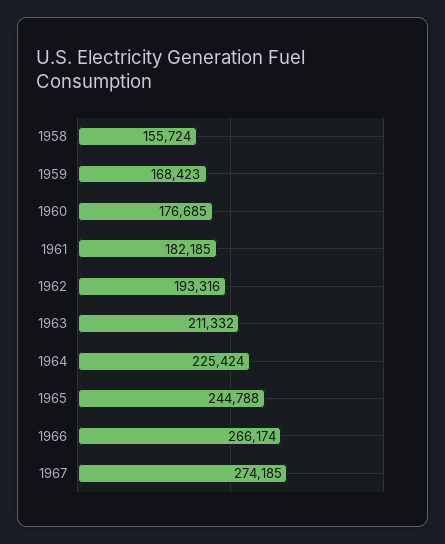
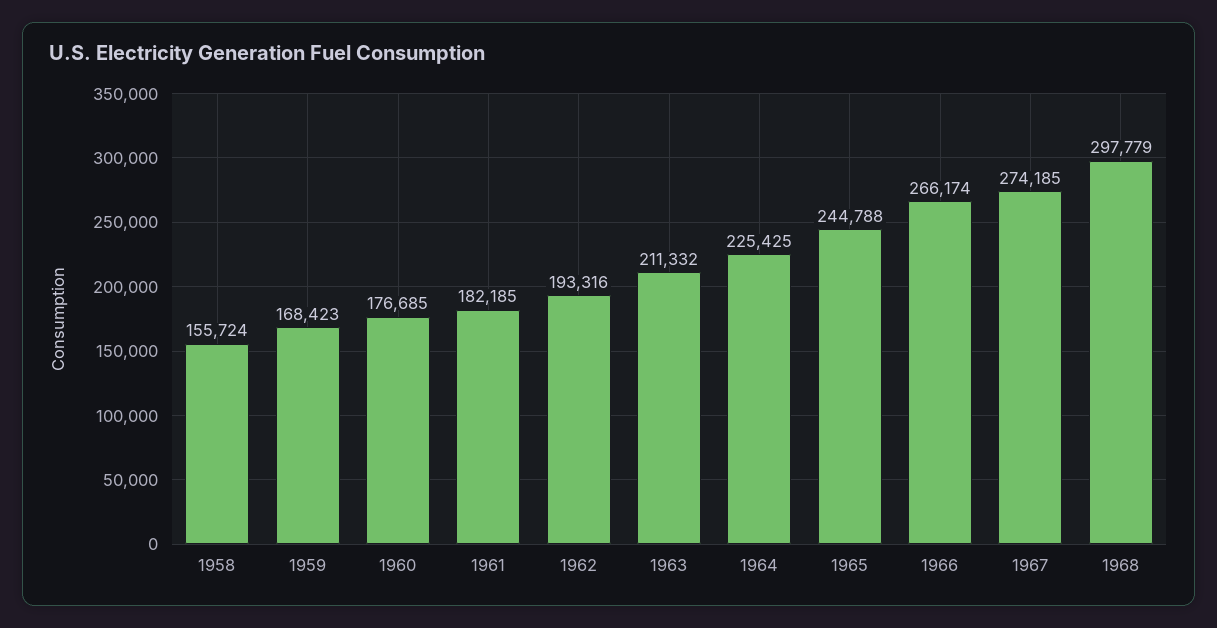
1964: 225424 -> 225425
1968: none -> 297779

